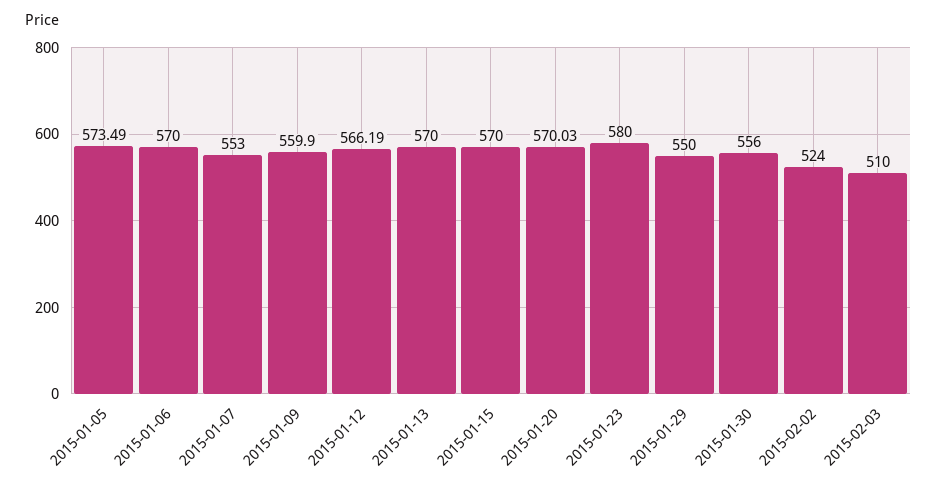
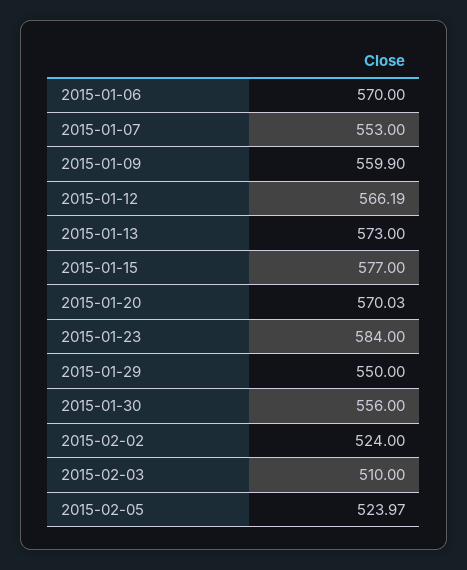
2015-01-05: 573.49 -> none
2015-01-13: 570 -> 573
2015-01-15: 570 -> 577
2015-01-23: 580 -> 584
2015-02-05: none -> 523.97

